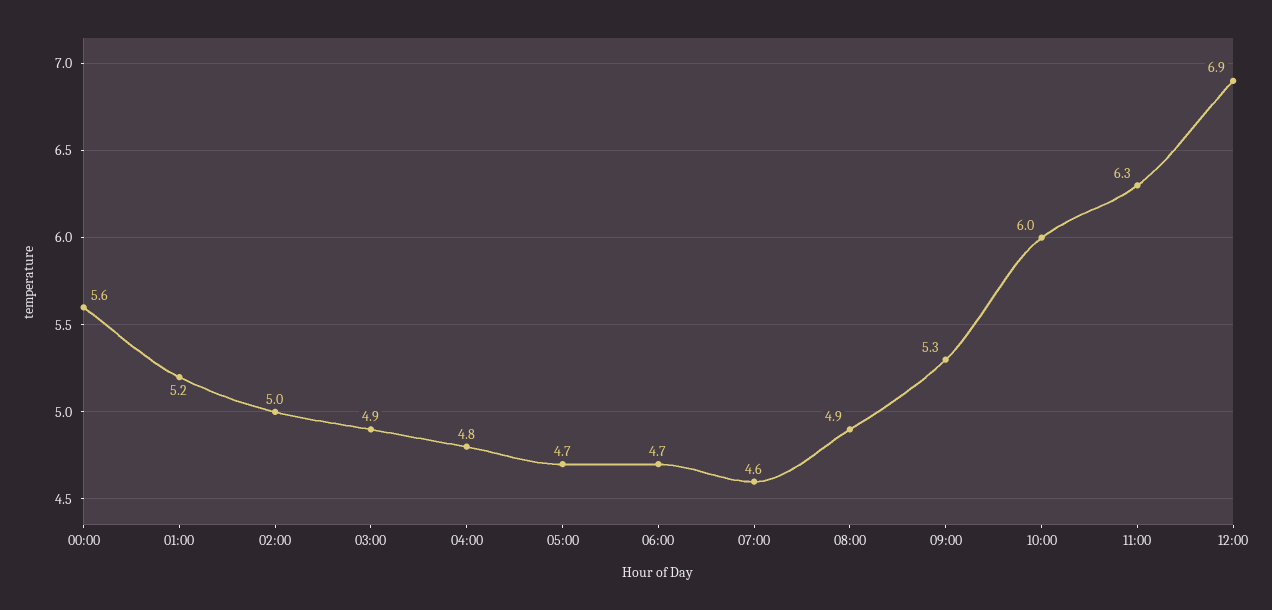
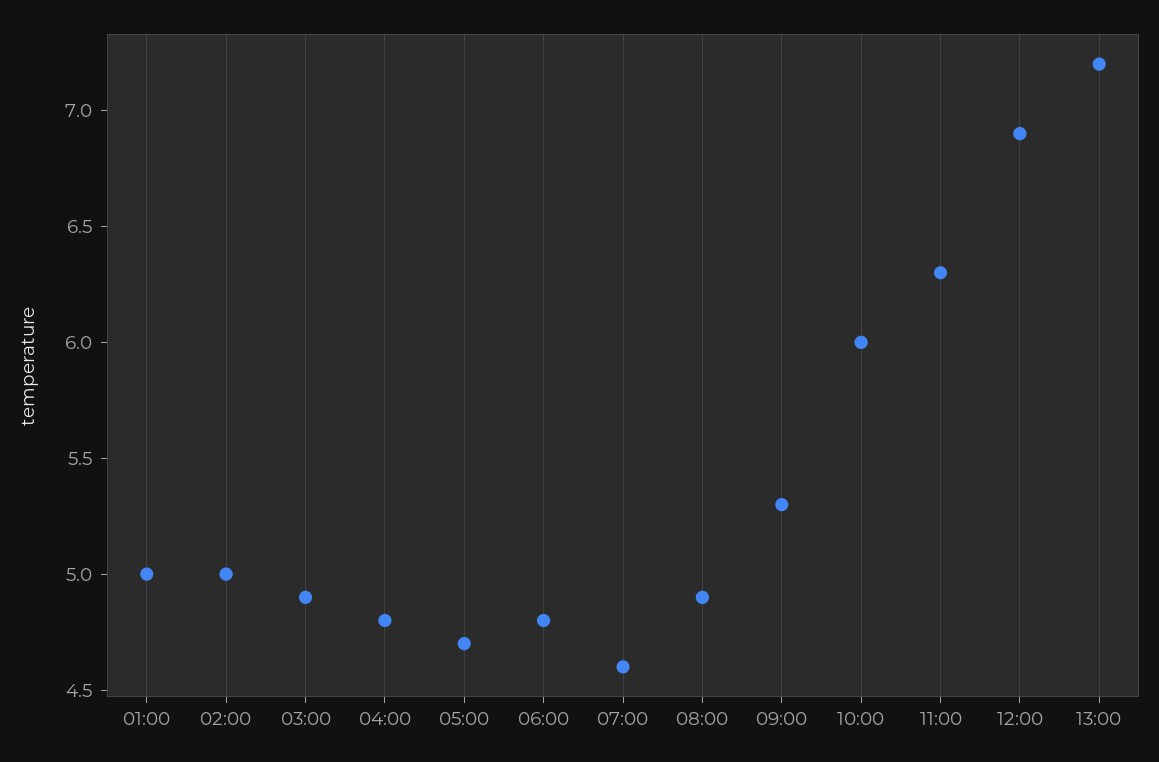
00:00: 5.6 -> none
01:00: 5.2 -> 5
06:00: 4.7 -> 4.8
13:00: none -> 7.2

